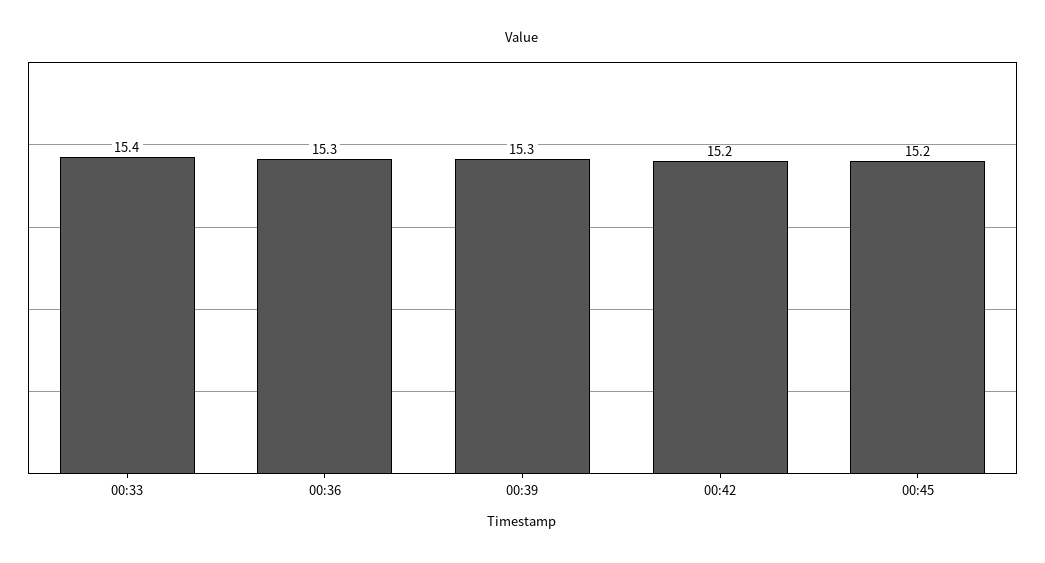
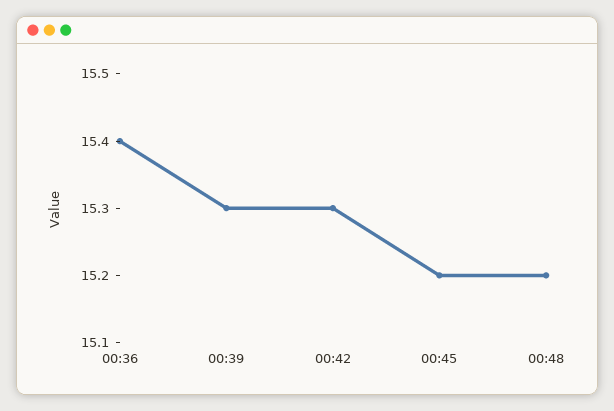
00:33: 15.4 -> none
00:36: 15.3 -> 15.4
00:42: 15.2 -> 15.3
00:48: none -> 15.2

